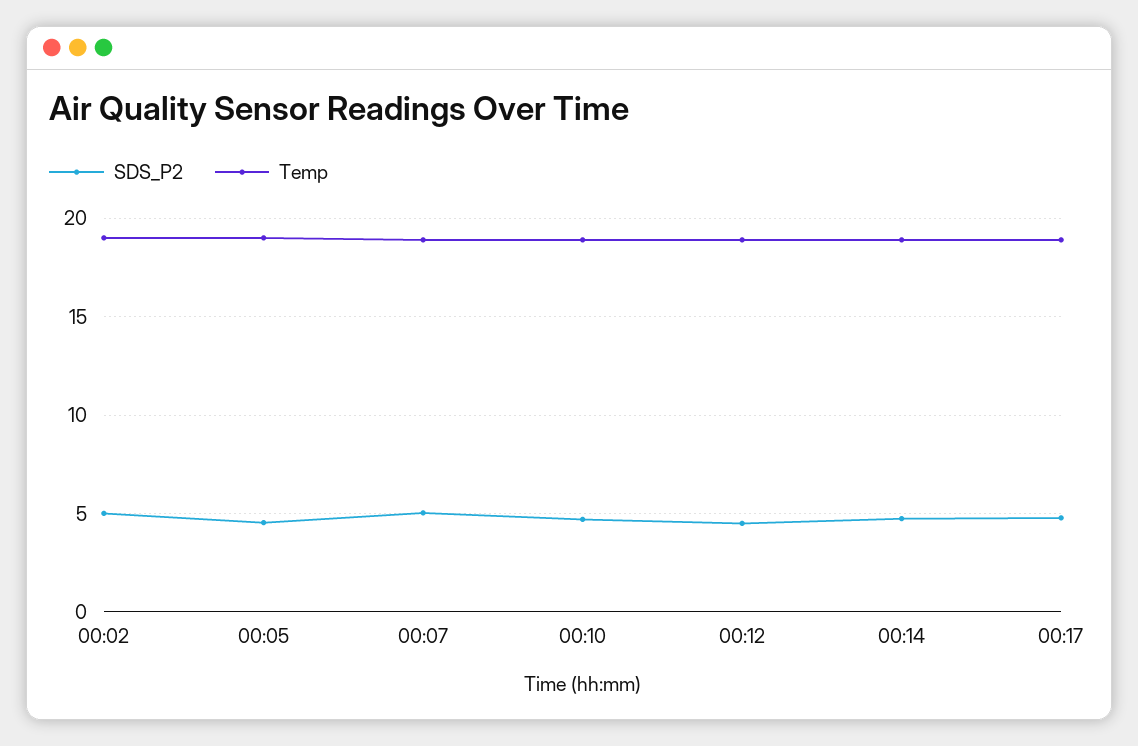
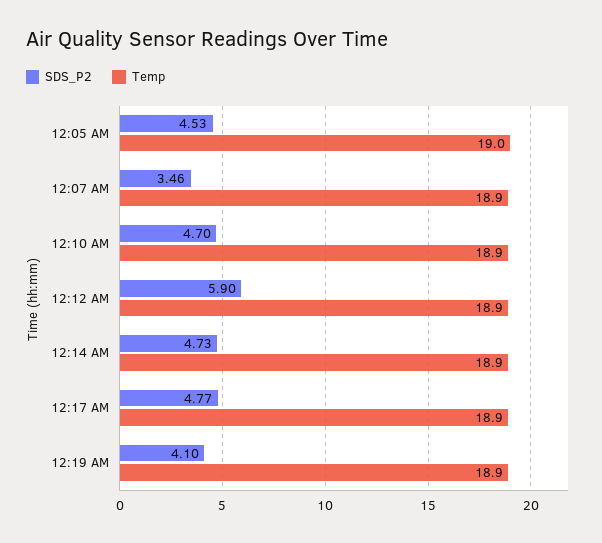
SDS_P2, 00:02: 5 -> none
Temp, 00:02: 19 -> none
SDS_P2, 00:07: 5 -> 3.46
SDS_P2, 00:12: 4.5 -> 5.9
SDS_P2, 12:19 AM: none -> 4.1
Temp, 12:19 AM: none -> 18.9

